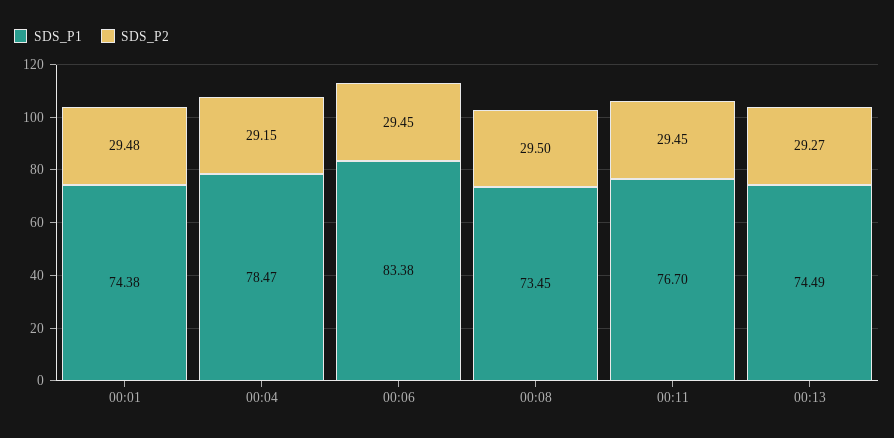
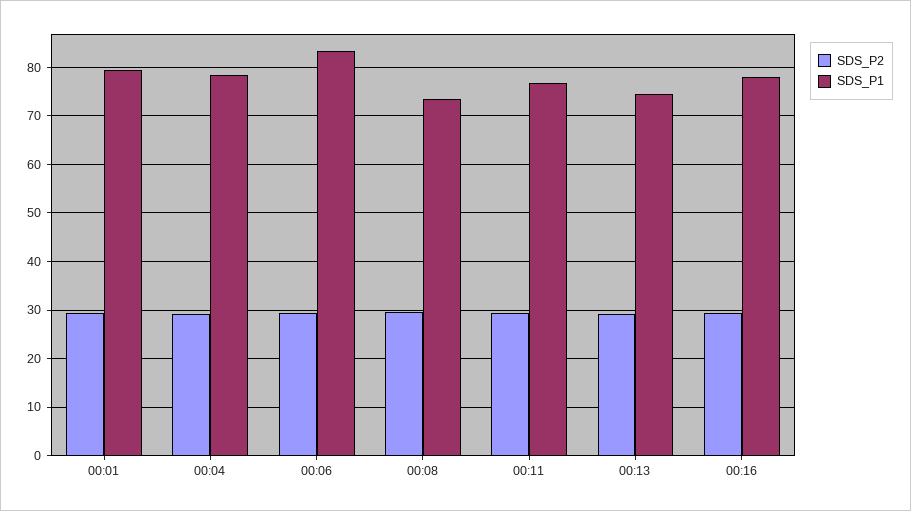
SDS_P1, 00:01: 74.38 -> 80
SDS_P2, 00:16: none -> 30
SDS_P1, 00:16: none -> 78

